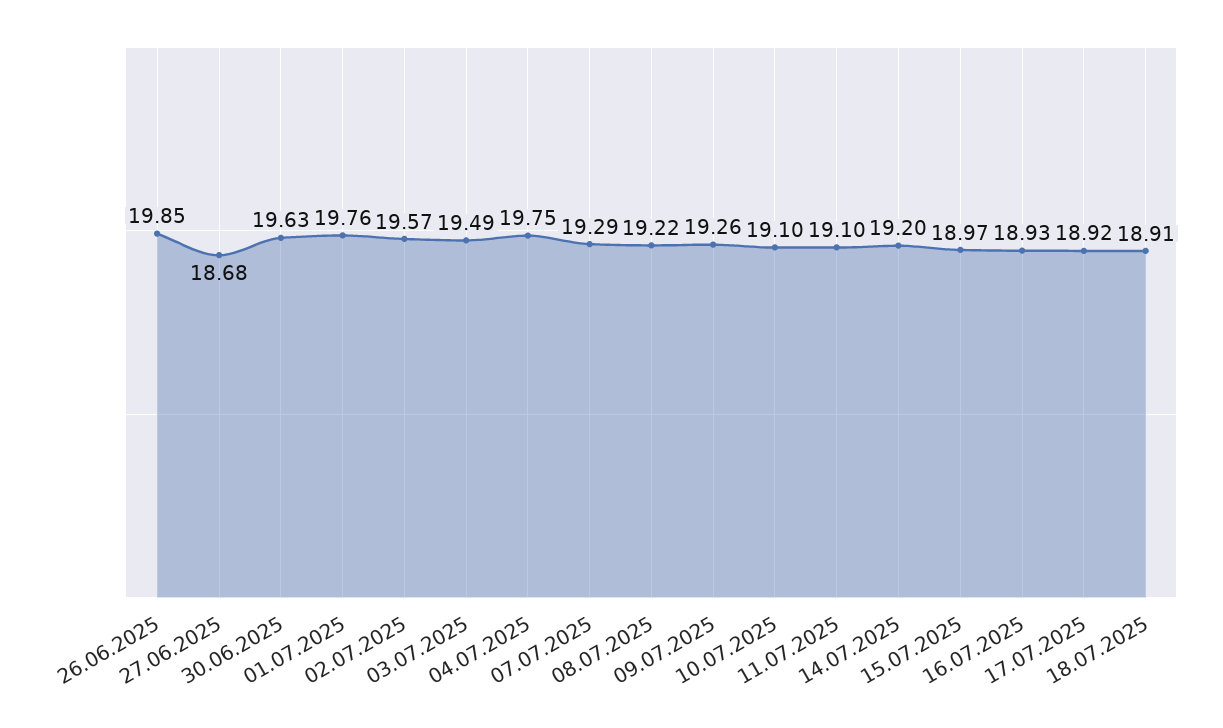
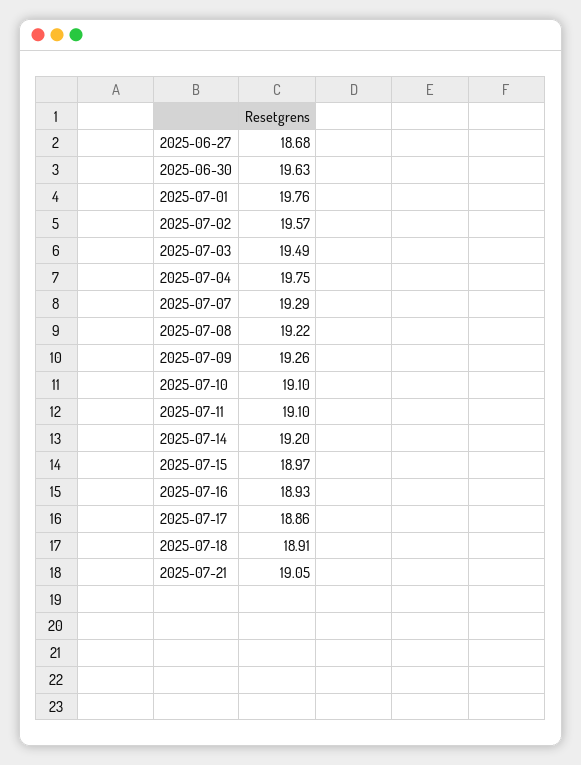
26.06.2025: 19.85 -> none
17.07.2025: 18.92 -> 18.86
2025-07-21: none -> 19.05

